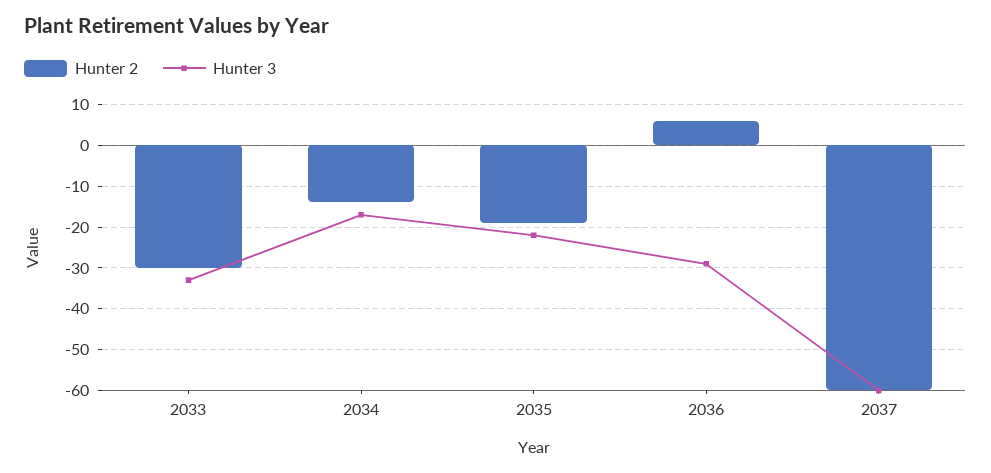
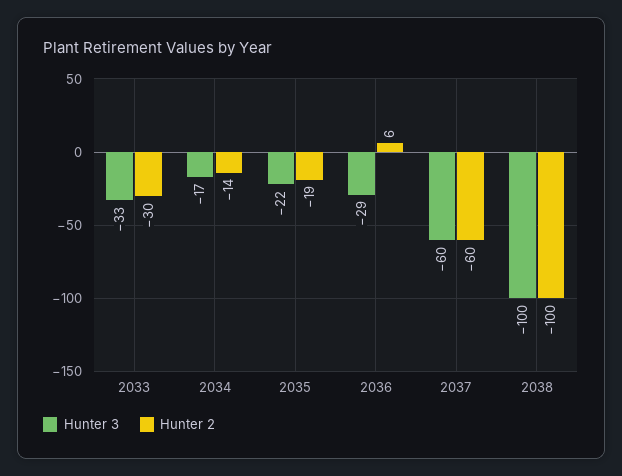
Hunter 3, 2038: none -> -100
Hunter 2, 2038: none -> -100

